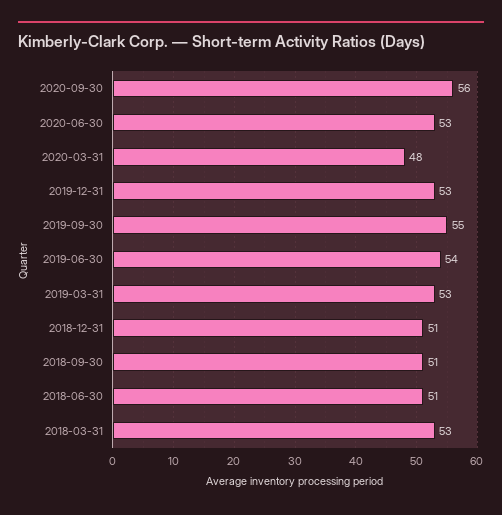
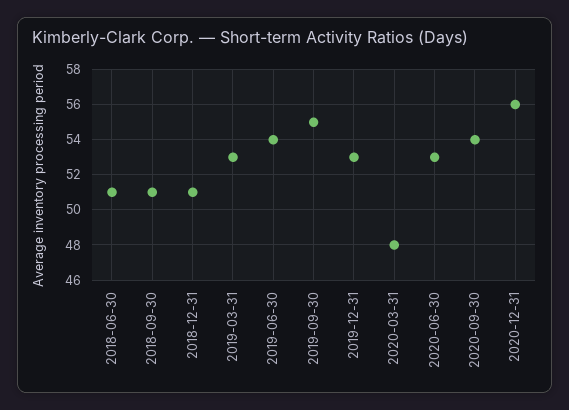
2020-09-30: 56 -> 54
2018-03-31: 53 -> none
2020-12-31: none -> 56

